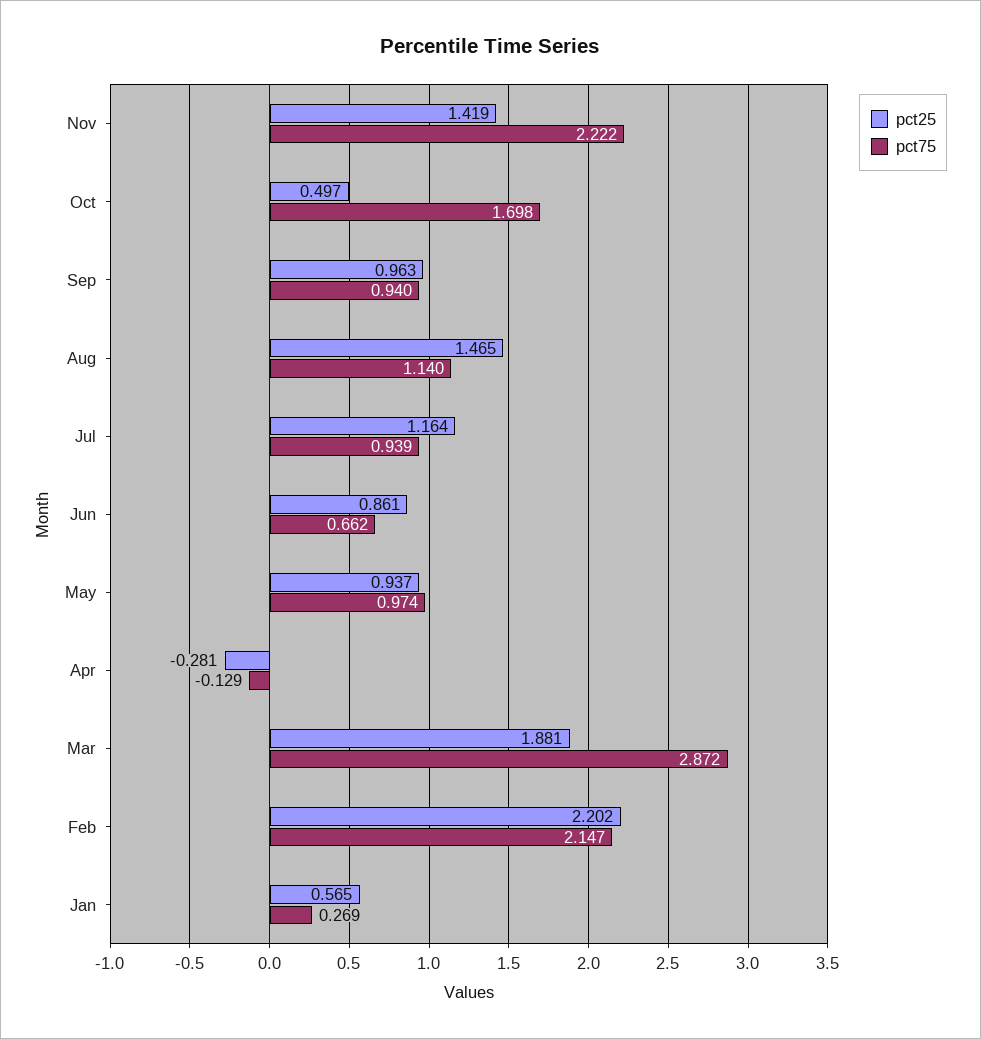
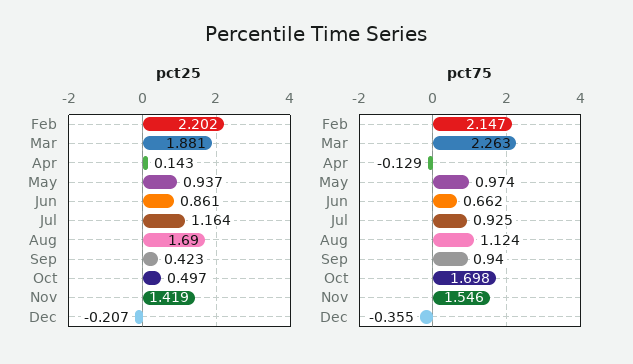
pct75, Nov: 2.222 -> 1.546
pct25, Sep: 0.963 -> 0.423
pct25, Aug: 1.465 -> 1.69
pct75, Aug: 1.14 -> 1.124
pct75, Jul: 0.939 -> 0.925
pct25, Apr: -0.281 -> 0.143
pct75, Mar: 2.872 -> 2.263
pct25, Jan: 0.565 -> none
pct75, Jan: 0.269 -> none
pct25, Dec: none -> -0.207
pct75, Dec: none -> -0.355

